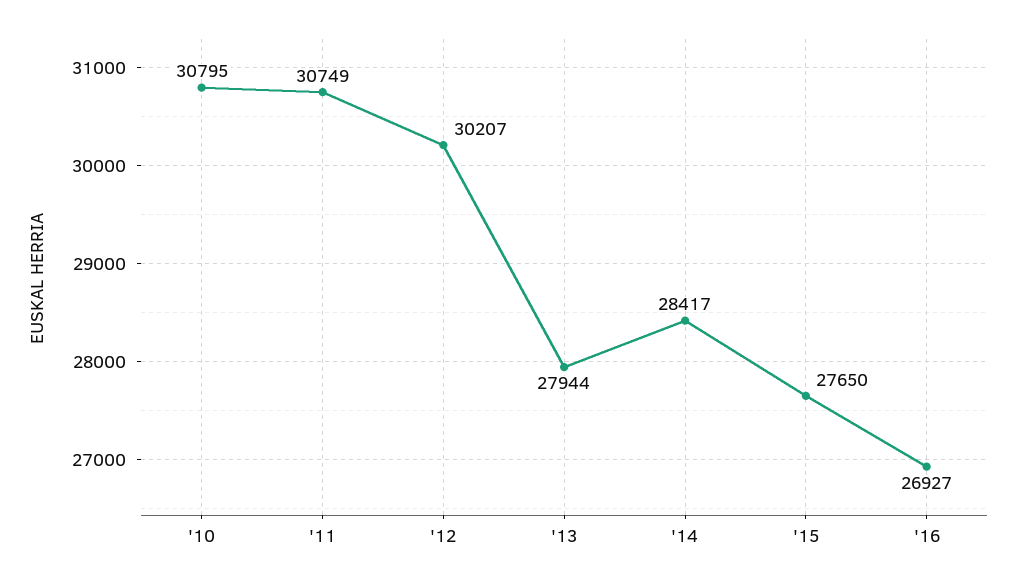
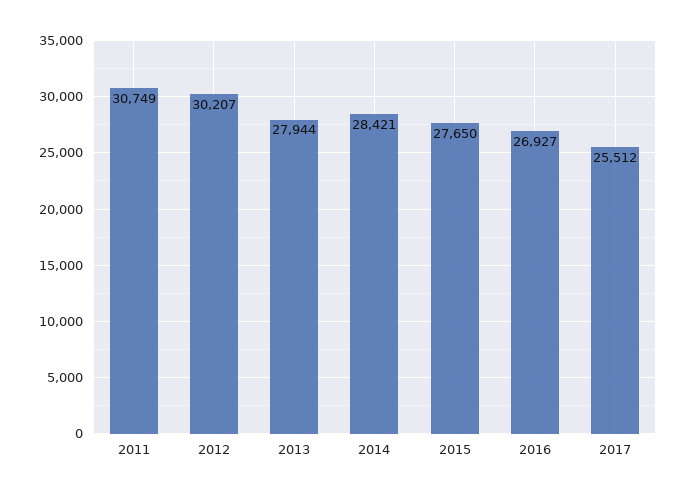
'10: 30795 -> none
'14: 28417 -> 28421
2017: none -> 25512

